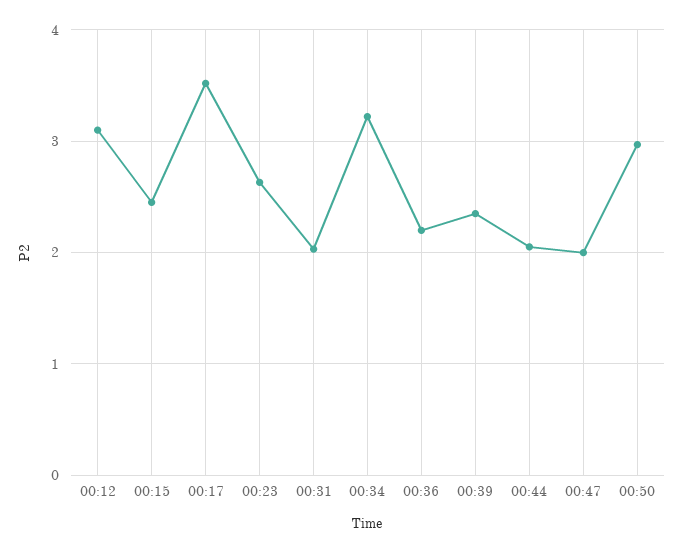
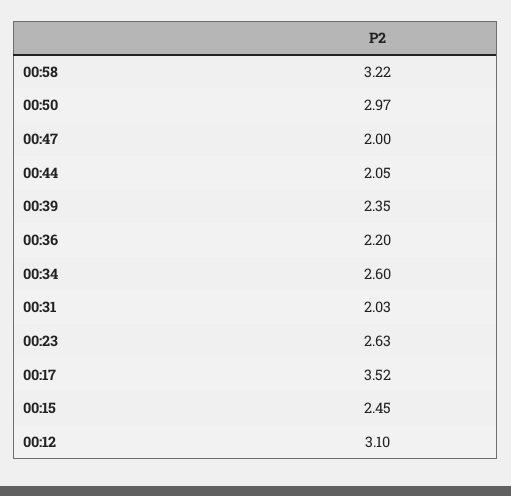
00:34: 3.2 -> 2.6
00:58: none -> 3.22

